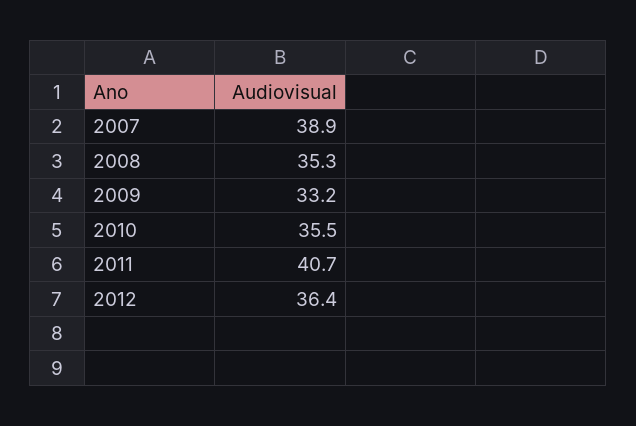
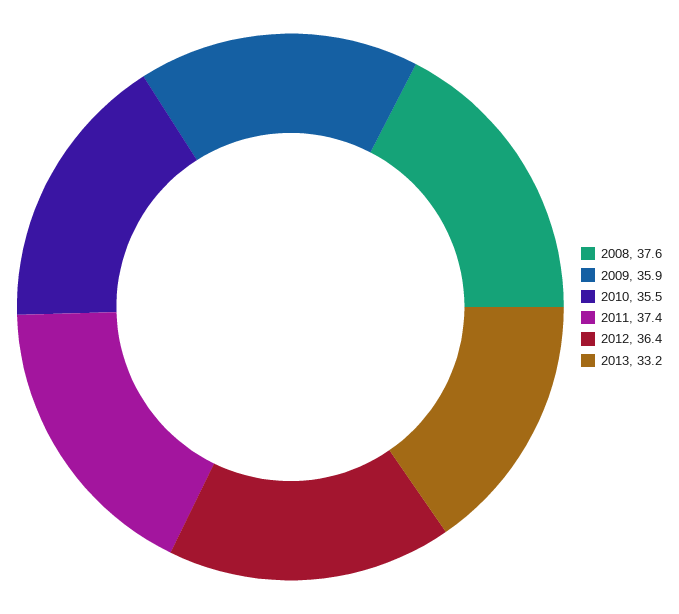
2007: 38.9 -> none
2008: 35.3 -> 37.6
2009: 33.2 -> 35.9
2011: 40.7 -> 37.4
2013: none -> 33.2

